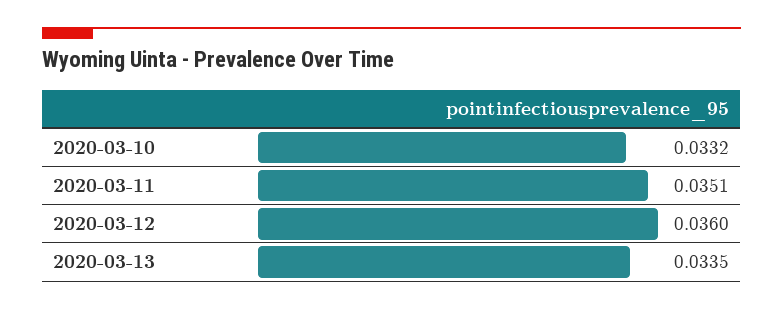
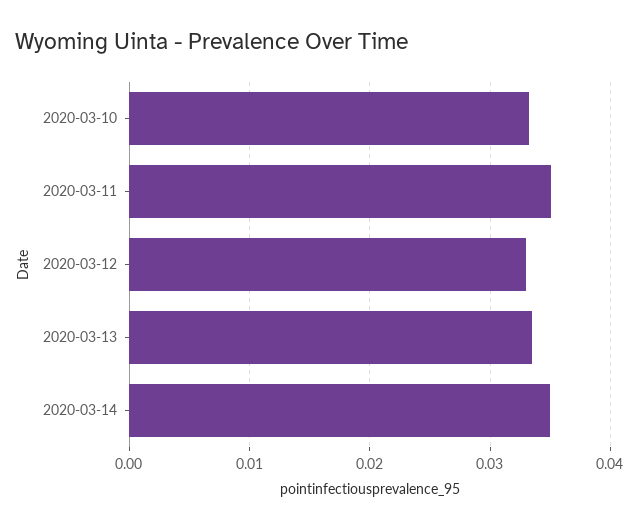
2020-03-12: 0.036 -> 0.033
2020-03-14: none -> 0.035

